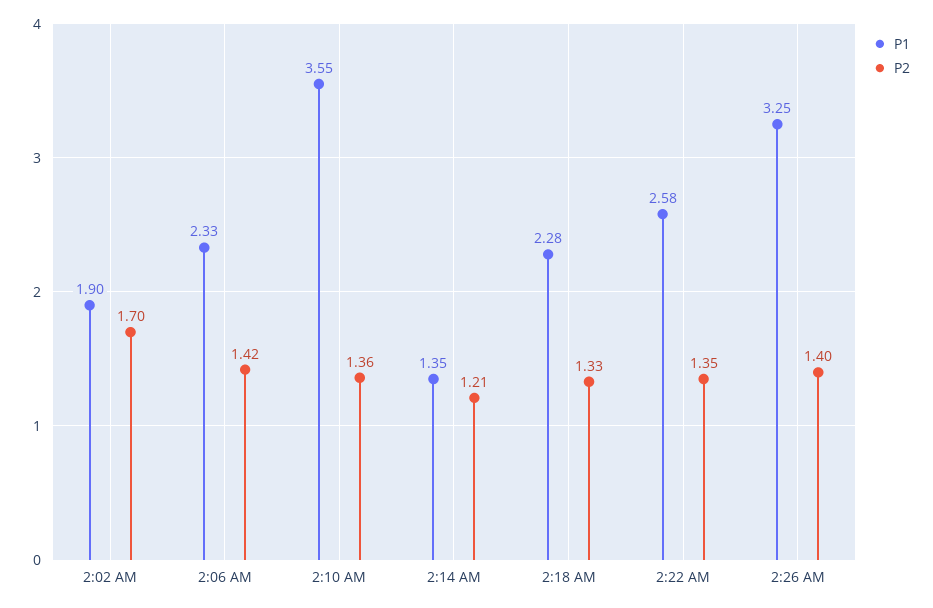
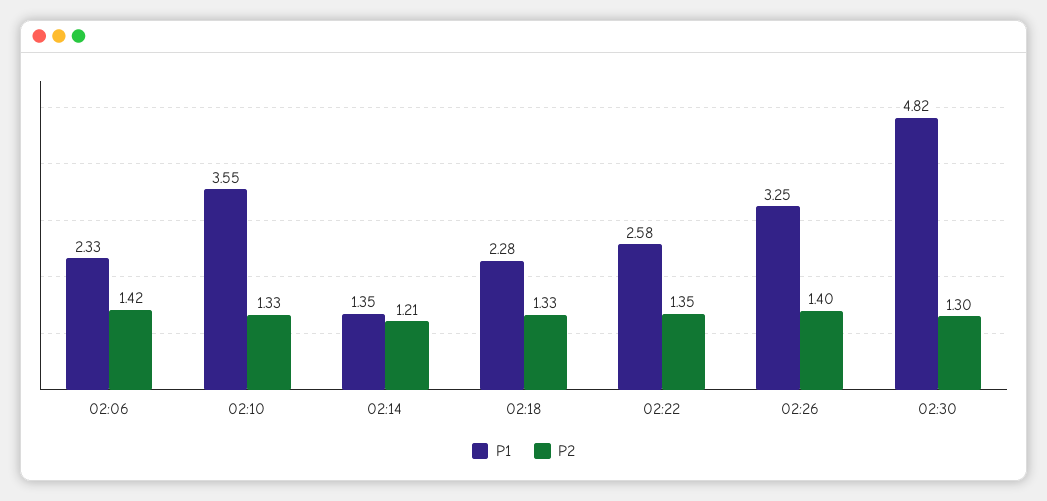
P1, 2:02 AM: 1.9 -> none
P2, 2:02 AM: 1.7 -> none
P2, 2:10 AM: 1.36 -> 1.33
P1, 02:30: none -> 4.82
P2, 02:30: none -> 1.3

